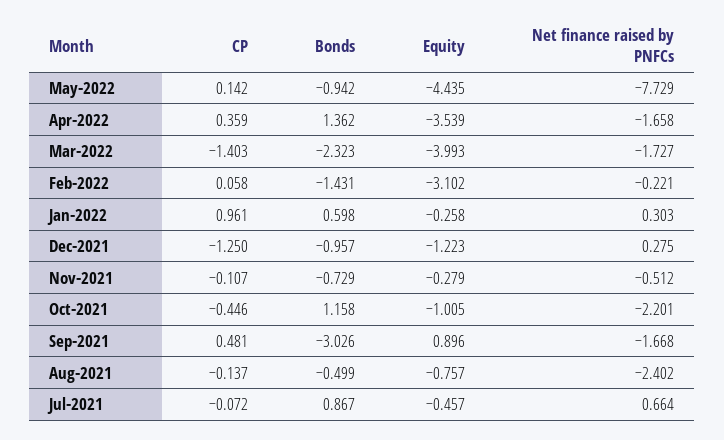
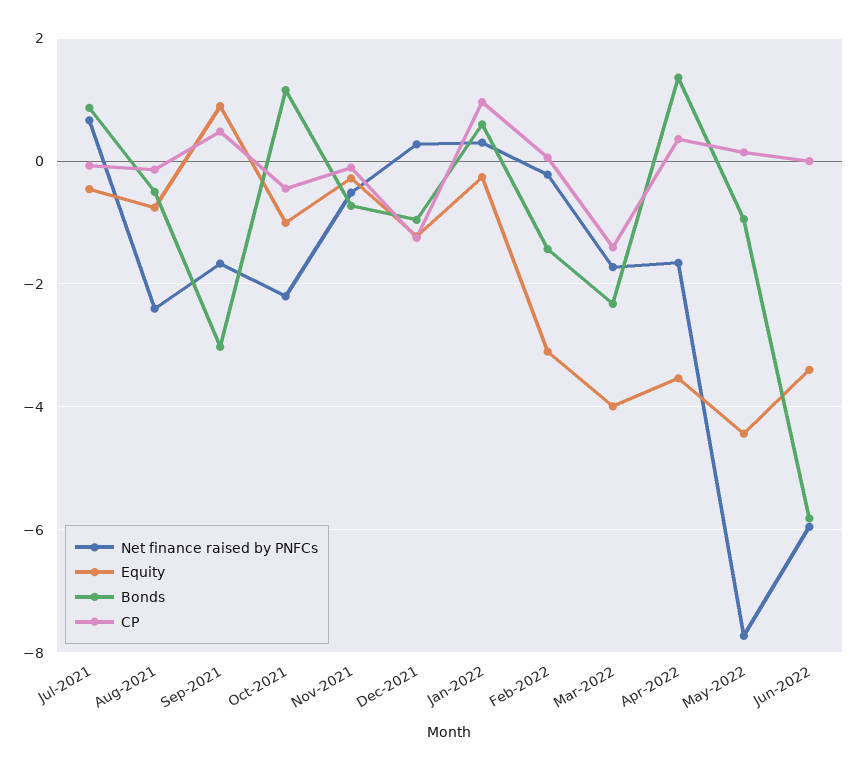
Net finance raised by PNFCs, Jun-2022: none -> -6
Equity, Jun-2022: none -> -3.4
Bonds, Jun-2022: none -> -5.8
CP, Jun-2022: none -> 0

